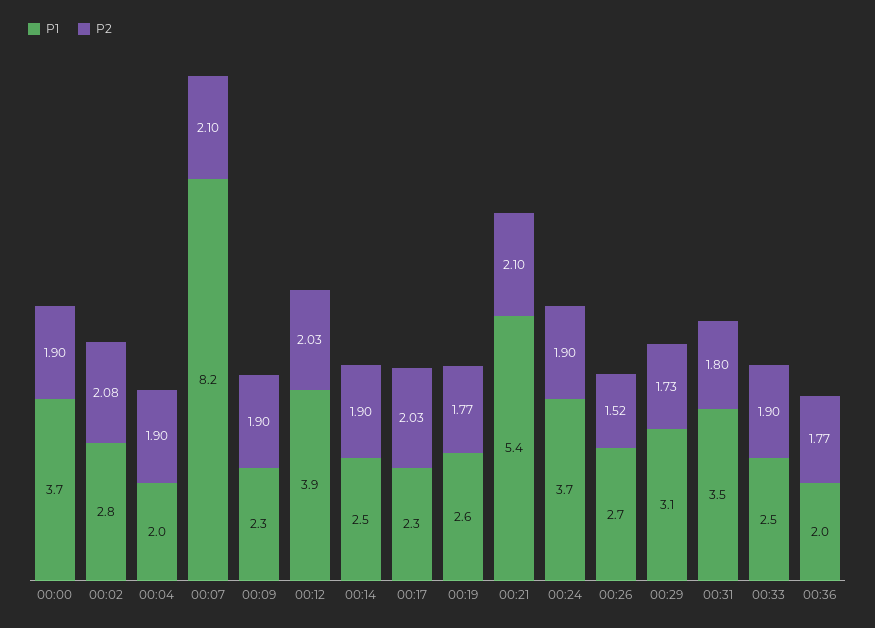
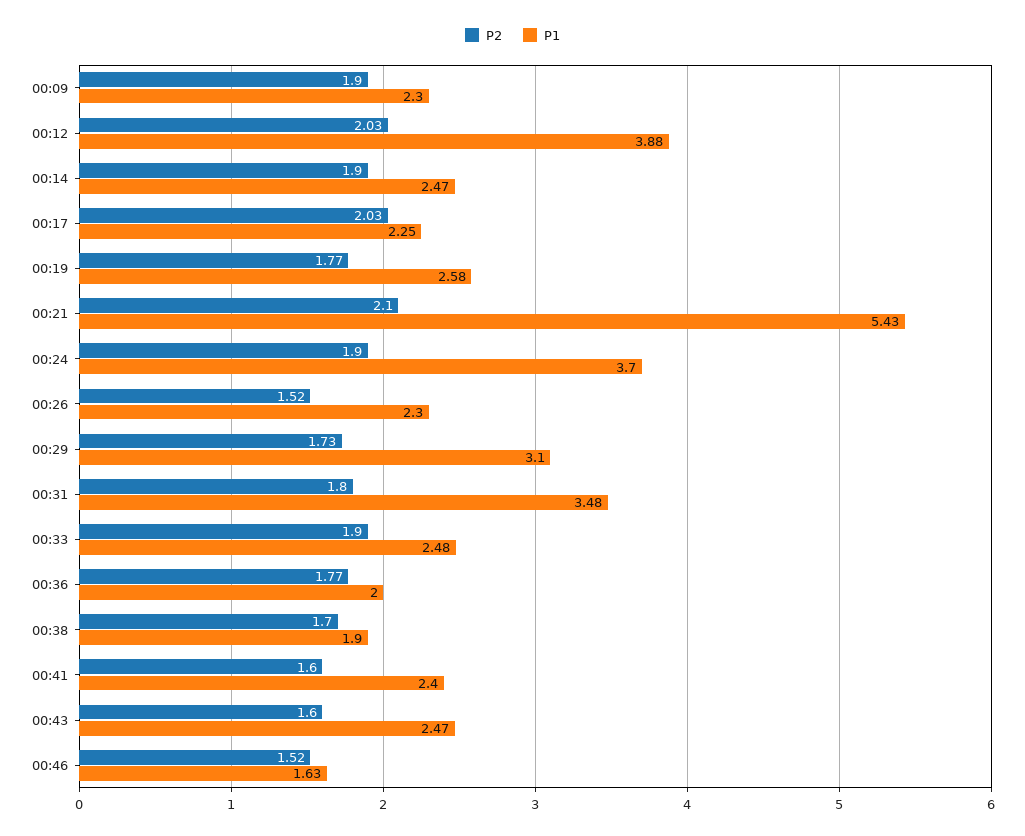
P1, 00:00: 3.7 -> none
P2, 00:00: 1.9 -> none
P1, 00:02: 2.8 -> none
P2, 00:02: 2.08 -> none
P1, 00:04: 2 -> none
P2, 00:04: 1.9 -> none
P1, 00:07: 8.2 -> none
P2, 00:07: 2.1 -> none
P1, 00:26: 2.7 -> 2.3
P2, 00:38: none -> 1.7
P1, 00:38: none -> 1.9
P2, 00:41: none -> 1.6
P1, 00:41: none -> 2.4
P2, 00:43: none -> 1.6
P1, 00:43: none -> 2.47
P2, 00:46: none -> 1.52
P1, 00:46: none -> 1.63

